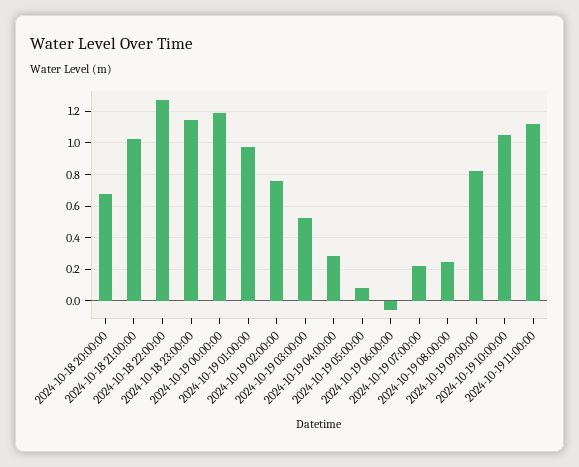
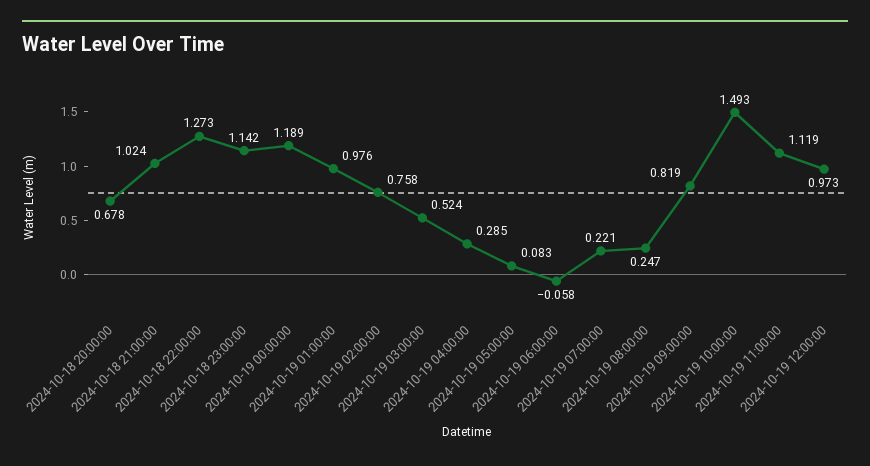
2024-10-19 10:00:00: 1.05 -> 1.493
2024-10-19 12:00:00: none -> 0.973

